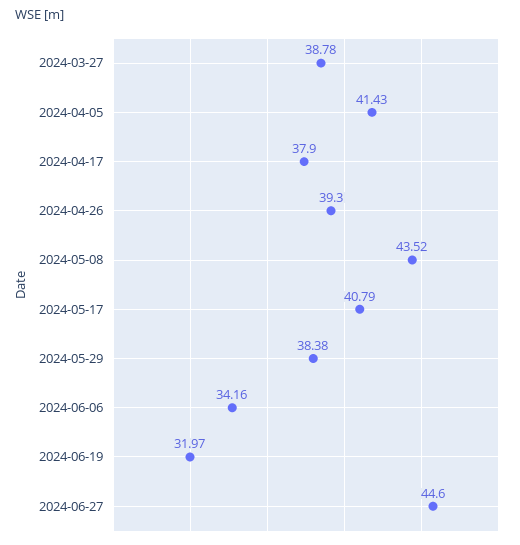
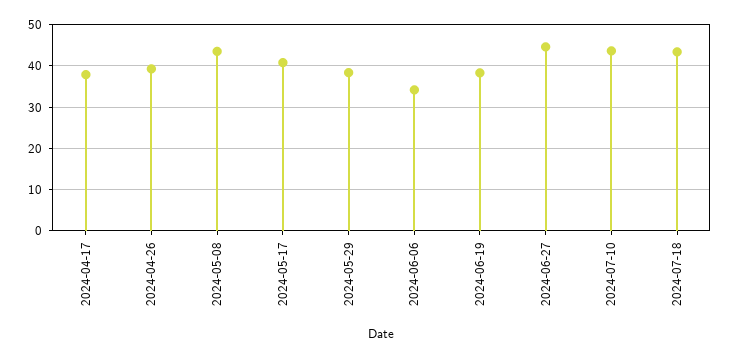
2024-03-27: 38.78 -> none
2024-04-05: 41.43 -> none
2024-06-19: 31.97 -> 38
2024-07-10: none -> 44
2024-07-18: none -> 44

